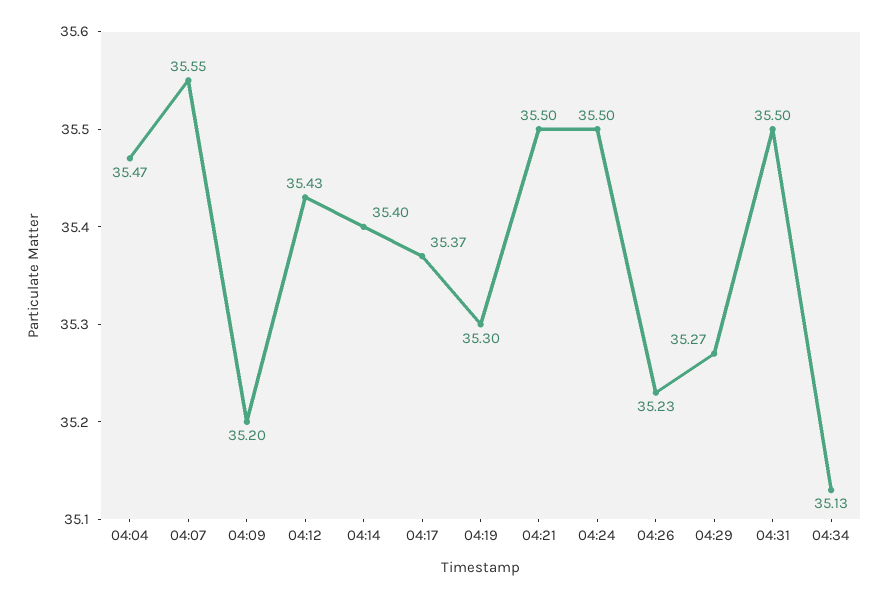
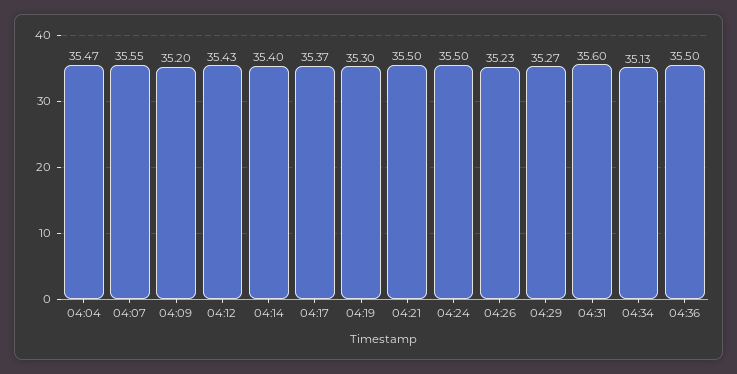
04:31: 35.5 -> 35.6
04:36: none -> 35.5

